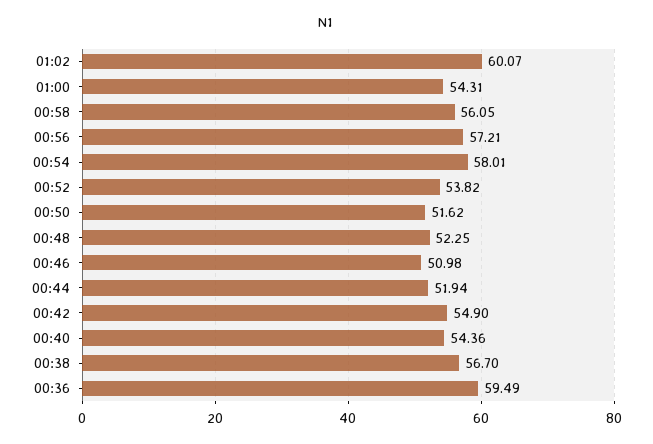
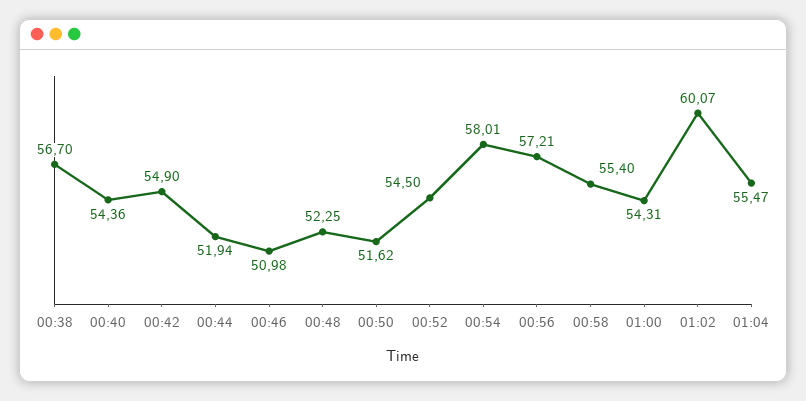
00:58: 56.05 -> 55.4
00:52: 53.82 -> 54.5
00:36: 59.49 -> none
01:04: none -> 55.47

